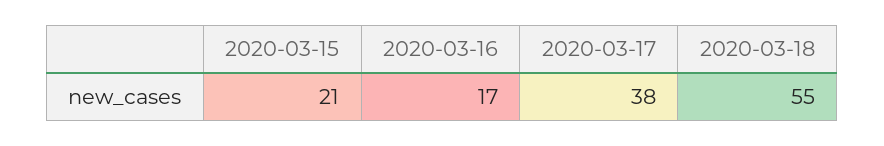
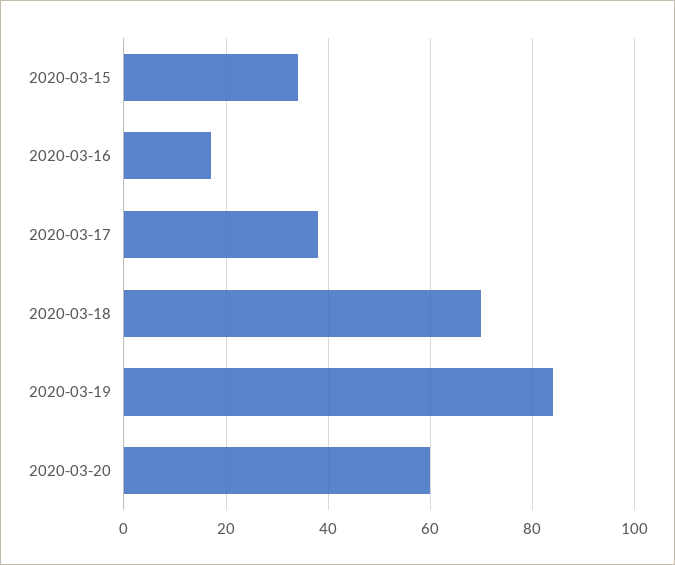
2020-03-15: 21 -> 35
2020-03-18: 55 -> 70
2020-03-19: none -> 85
2020-03-20: none -> 60

